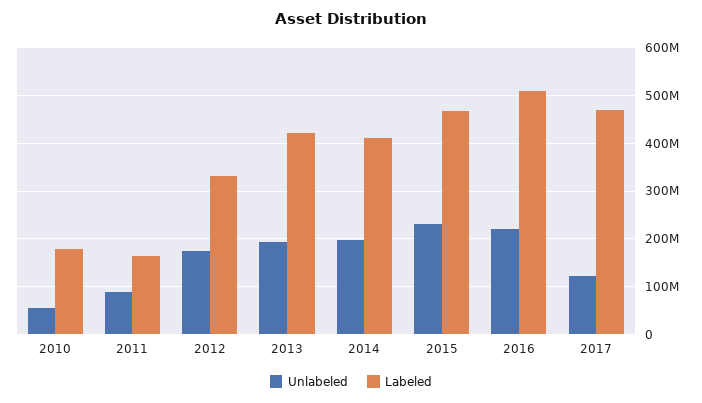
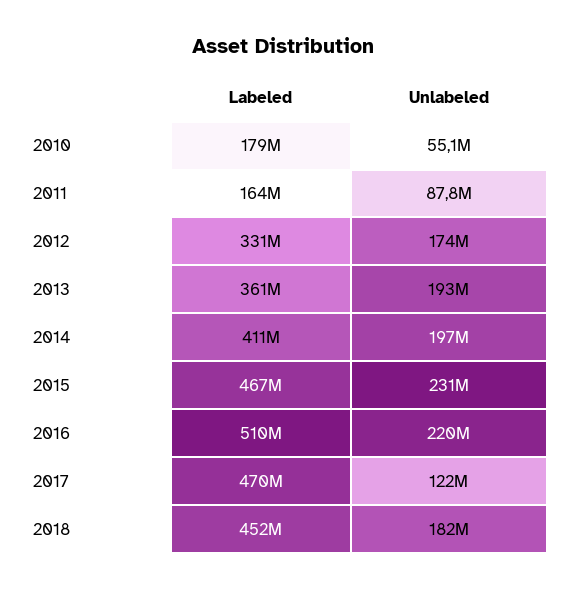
Labeled, 2013: 420000000 -> 361000000
Labeled, 2018: none -> 452000000
Unlabeled, 2018: none -> 182000000

